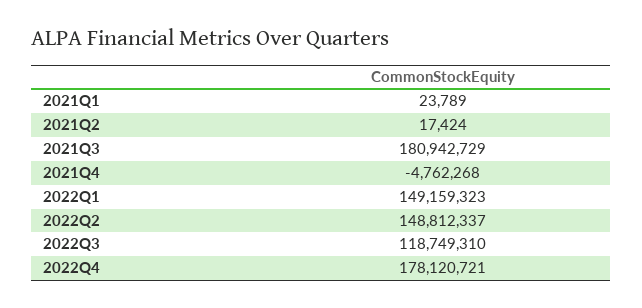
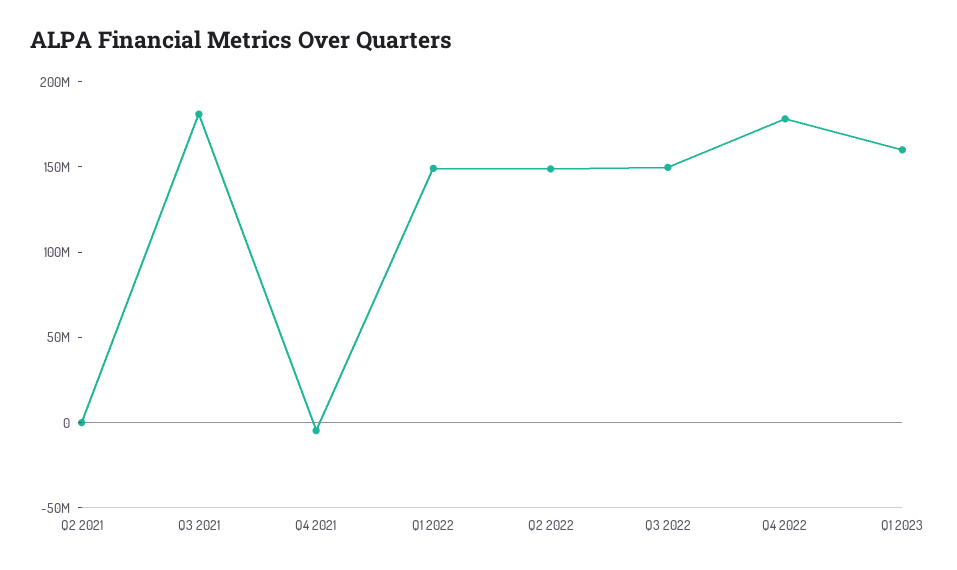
2021Q1: 23789 -> none
2022Q3: 118749310 -> 150000000
Q1 2023: none -> 160000000

